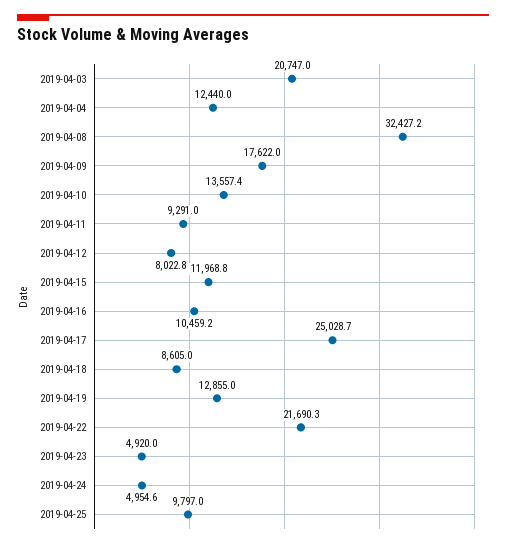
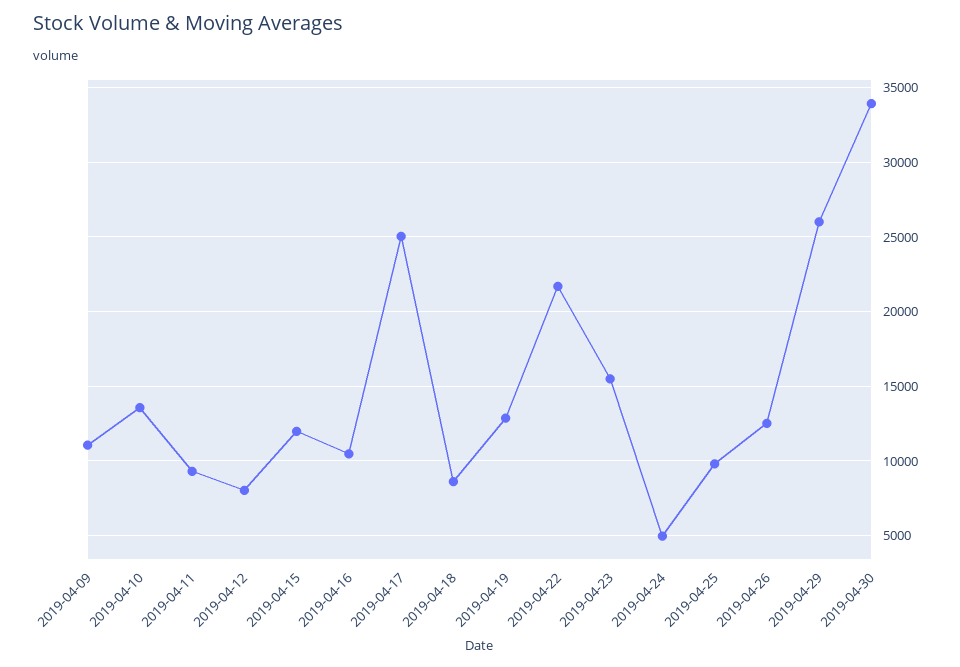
2019-04-03: 20747 -> none
2019-04-04: 12440 -> none
2019-04-08: 32427.2 -> none
2019-04-09: 17622 -> 11000
2019-04-23: 4920 -> 15500
2019-04-26: none -> 12500
2019-04-29: none -> 26000
2019-04-30: none -> 34000

